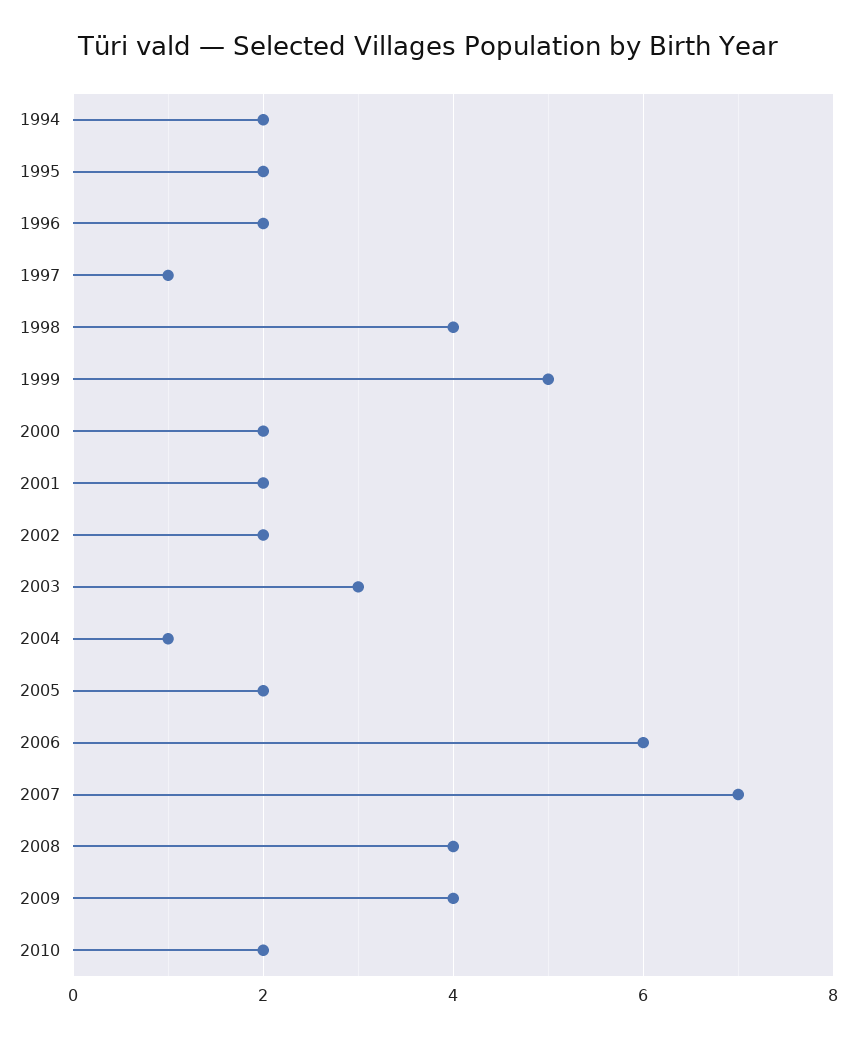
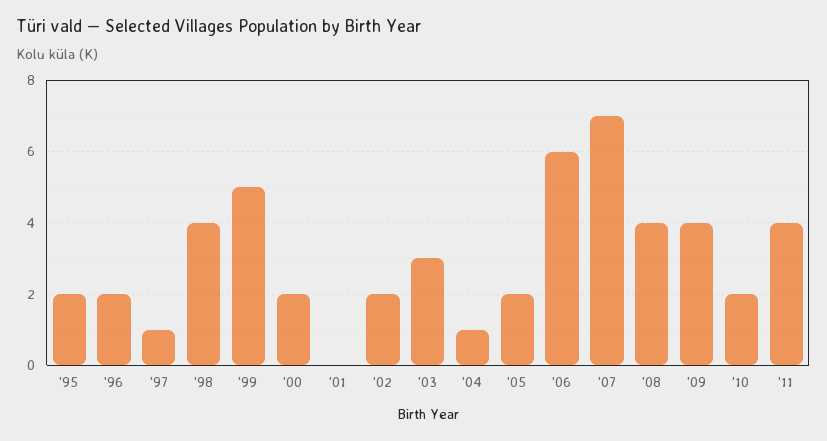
1994: 2 -> none
2001: 2 -> 0
'11: none -> 4

